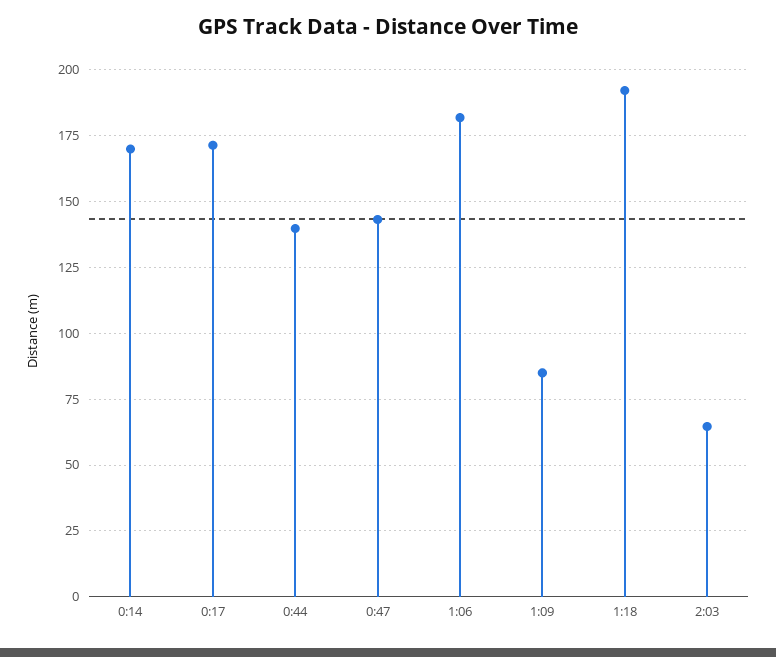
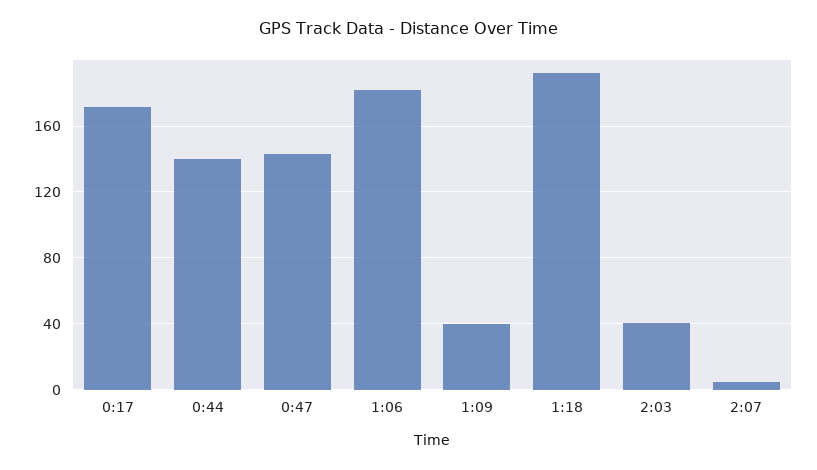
0:14: 170 -> none
1:09: 85 -> 40
2:03: 65 -> 40
2:07: none -> 5

